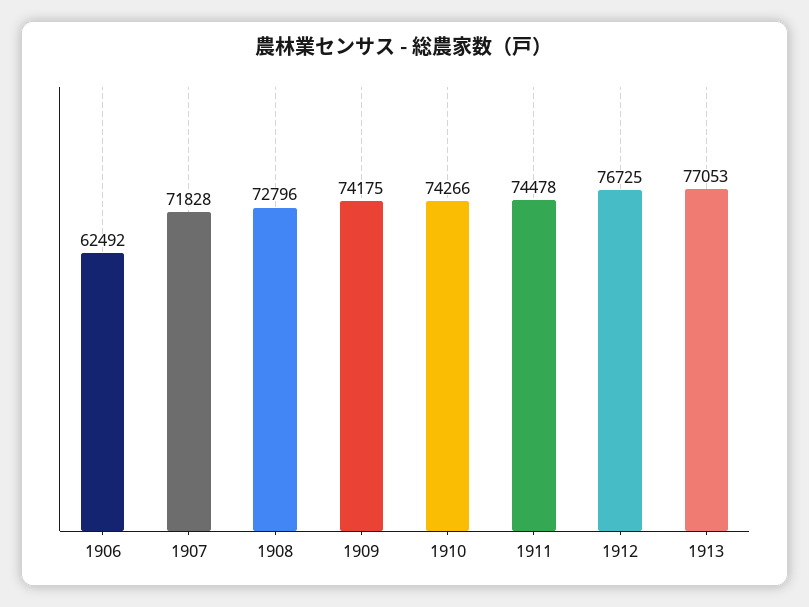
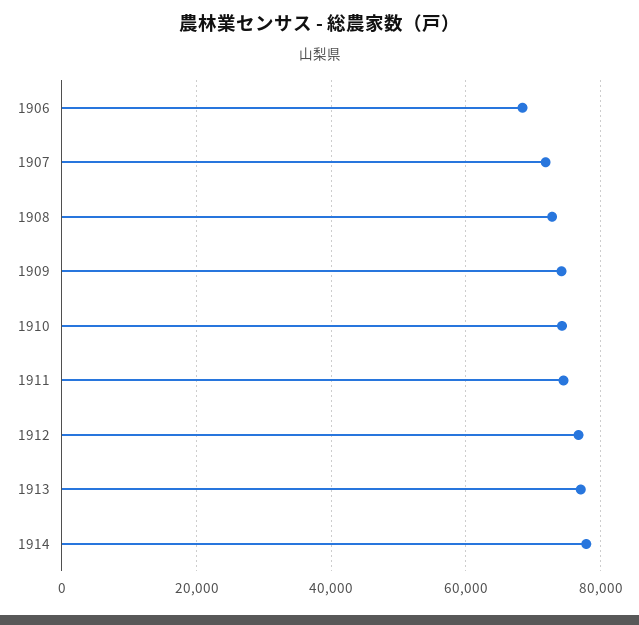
1906: 62492 -> 68000
1914: none -> 78000

